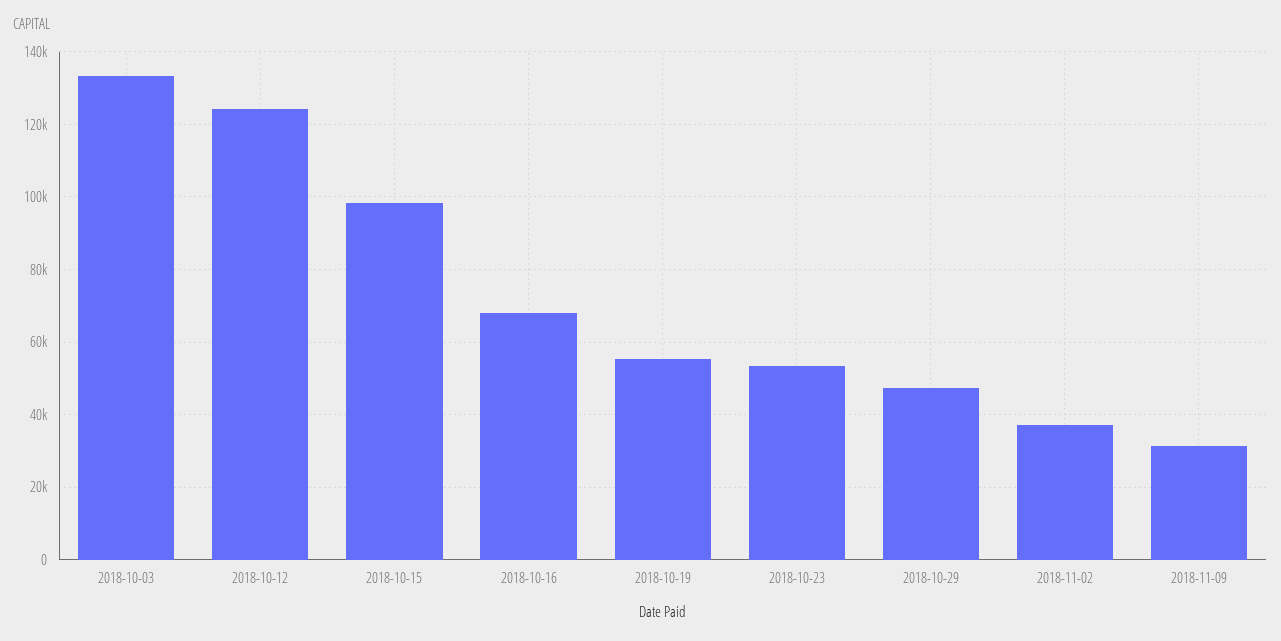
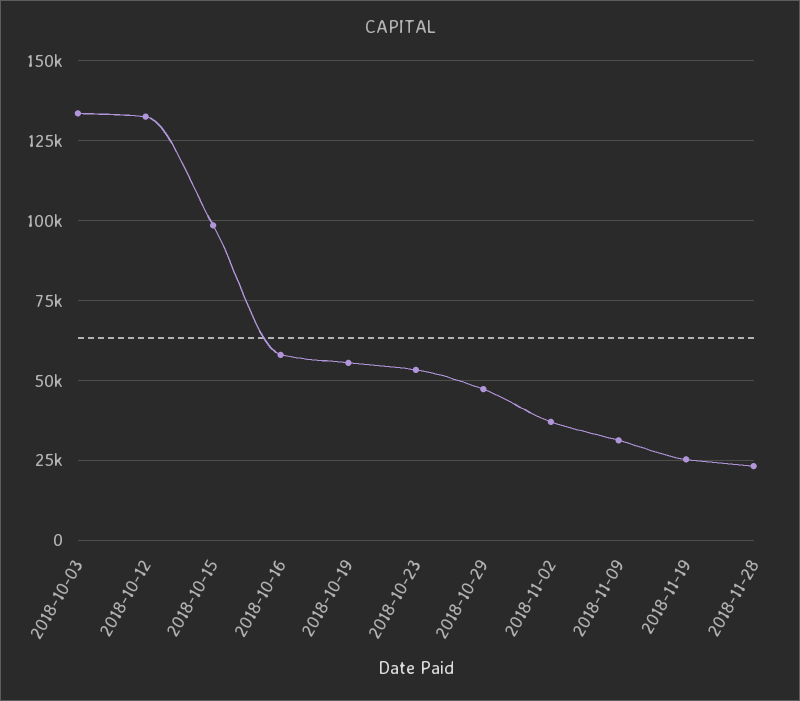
2018-10-12: 124000 -> 132500
2018-10-16: 68000 -> 57500
2018-11-19: none -> 25000
2018-11-28: none -> 22500

